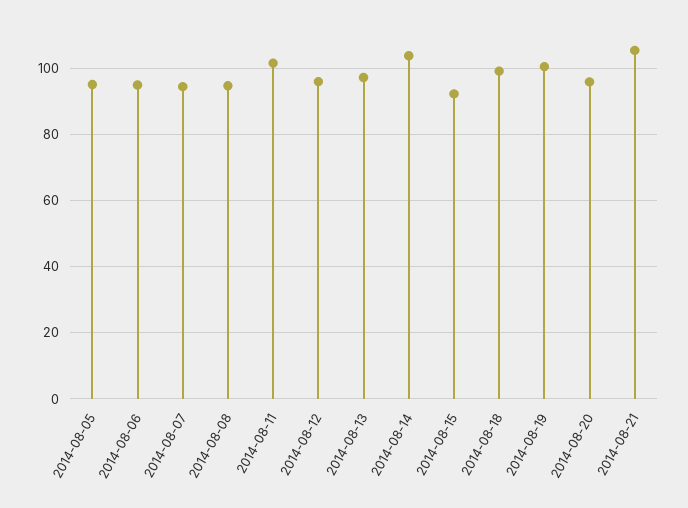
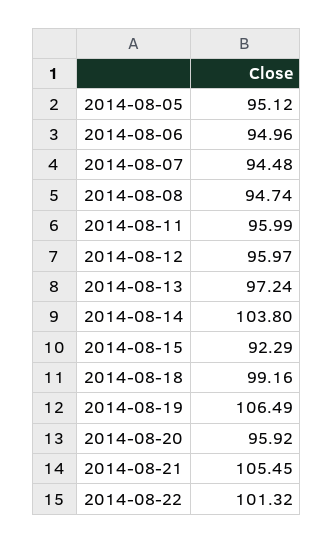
2014-08-11: 102 -> 95.99
2014-08-19: 100 -> 106.49
2014-08-22: none -> 101.32

